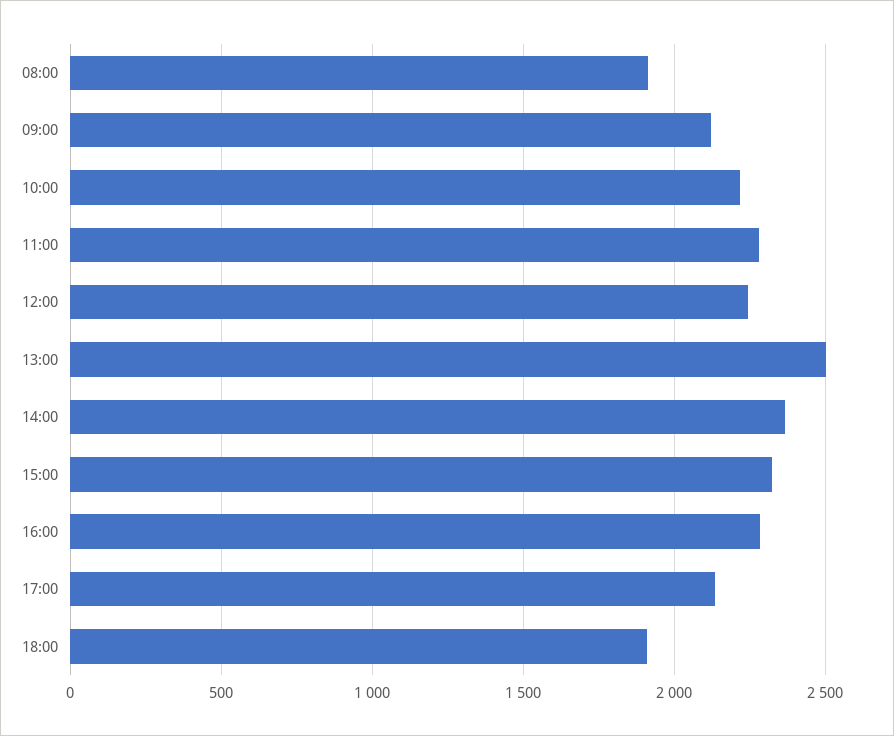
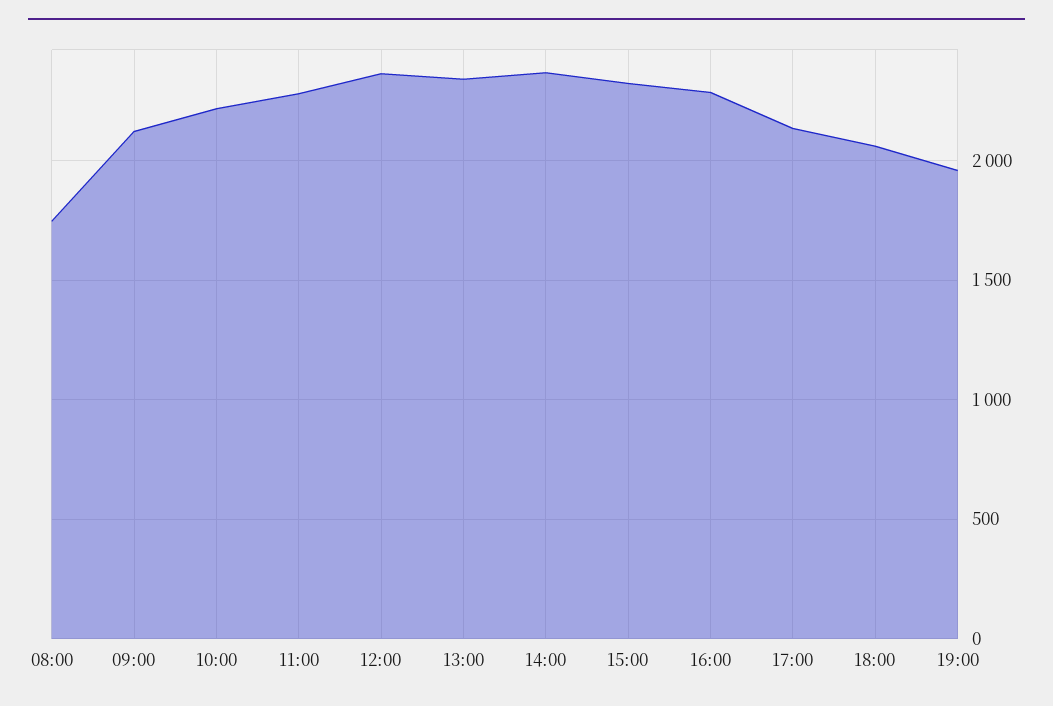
08:00: 1900 -> 1750
12:00: 2250 -> 2350
13:00: 2500 -> 2350
18:00: 1900 -> 2050
19:00: none -> 1950

